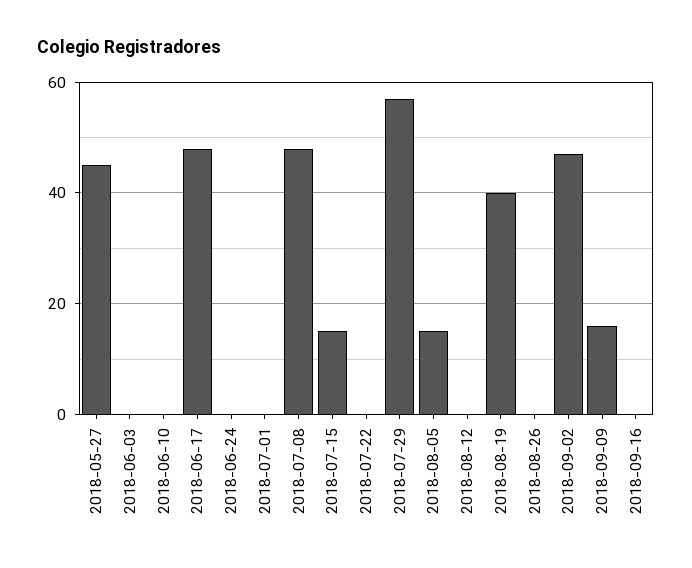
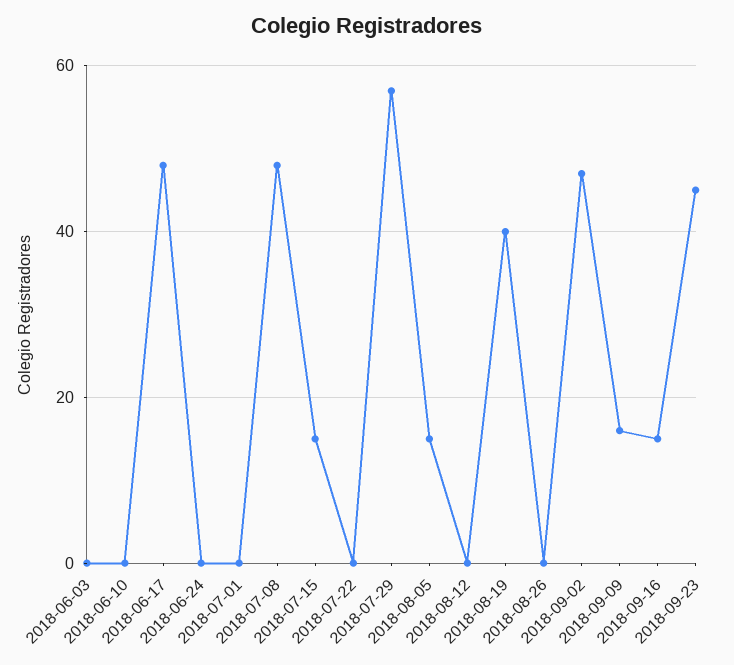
2018-05-27: 45 -> none
2018-09-16: 0 -> 15
2018-09-23: none -> 45

